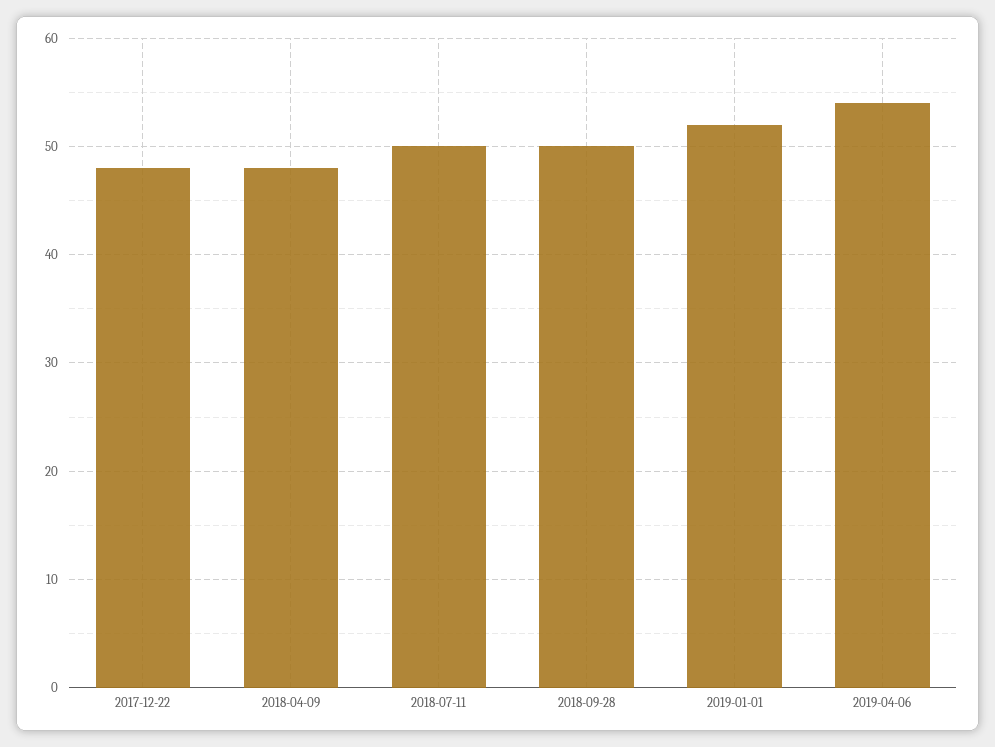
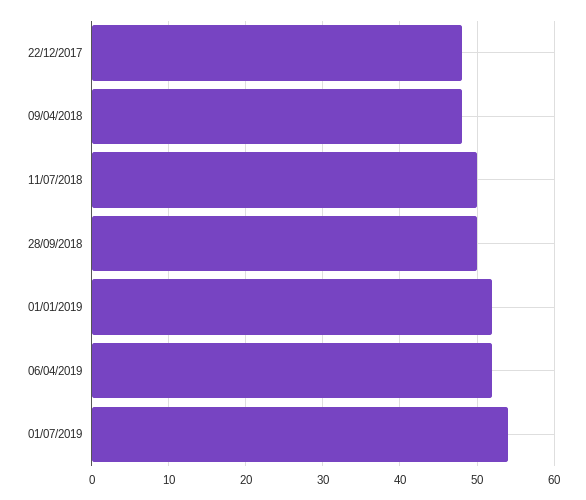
2019-04-06: 54 -> 52
01/07/2019: none -> 54

